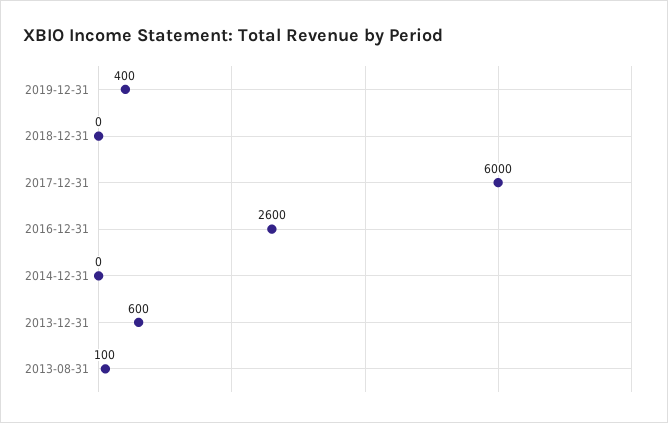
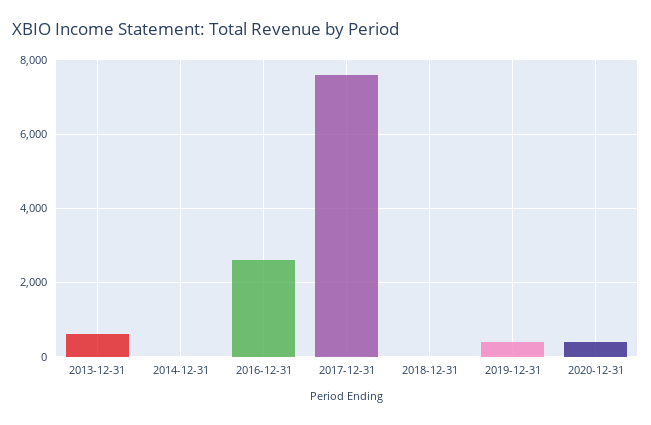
2017-12-31: 6000 -> 7600
2013-08-31: 100 -> none
2020-12-31: none -> 400

